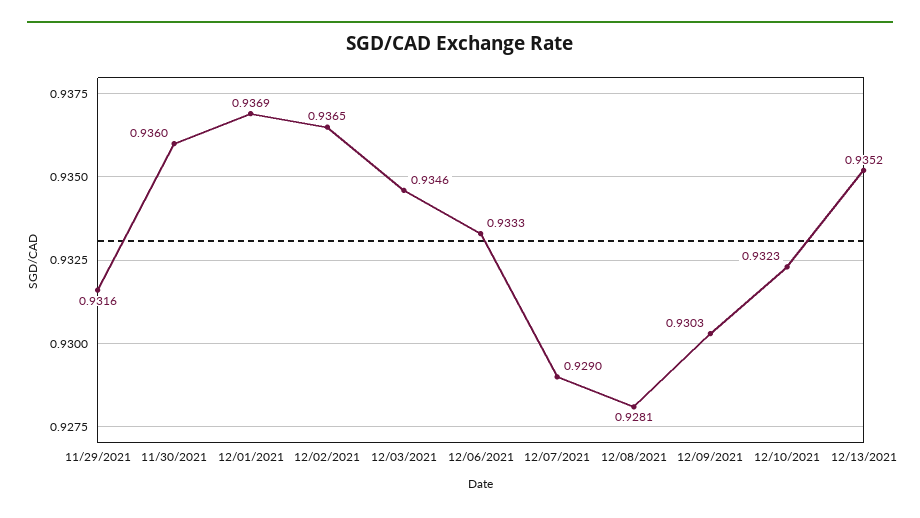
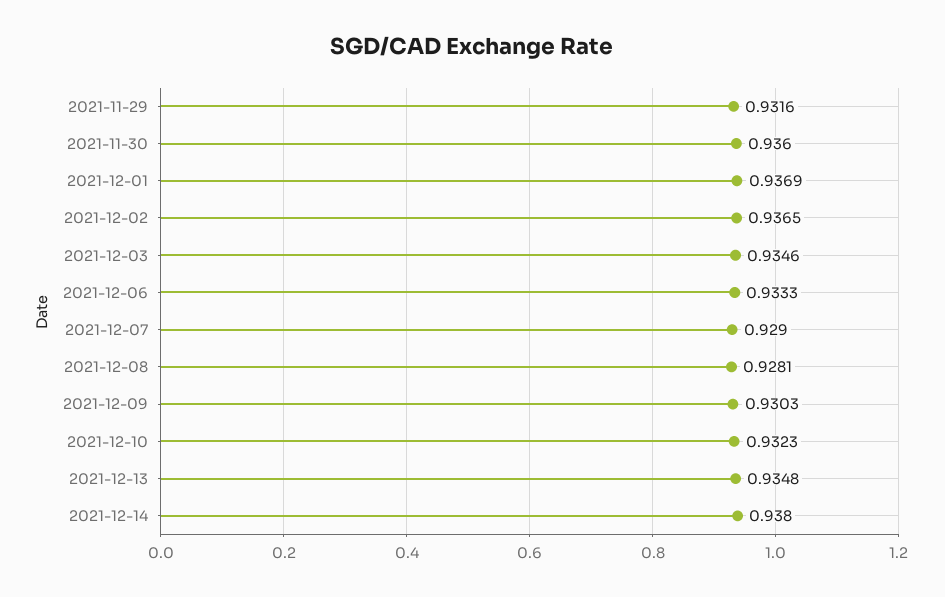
12/13/2021: 0.9352 -> 0.9348
2021-12-14: none -> 0.938

